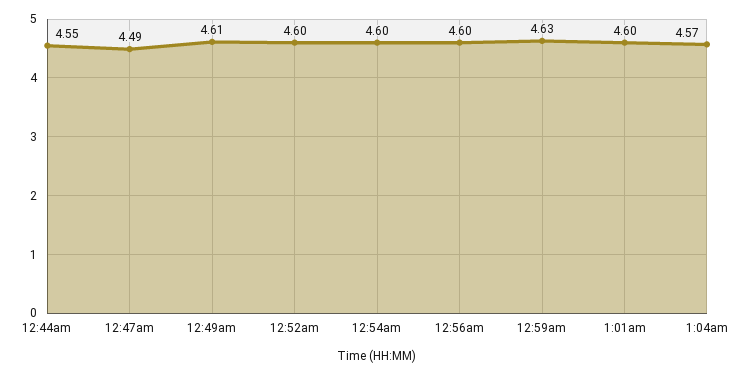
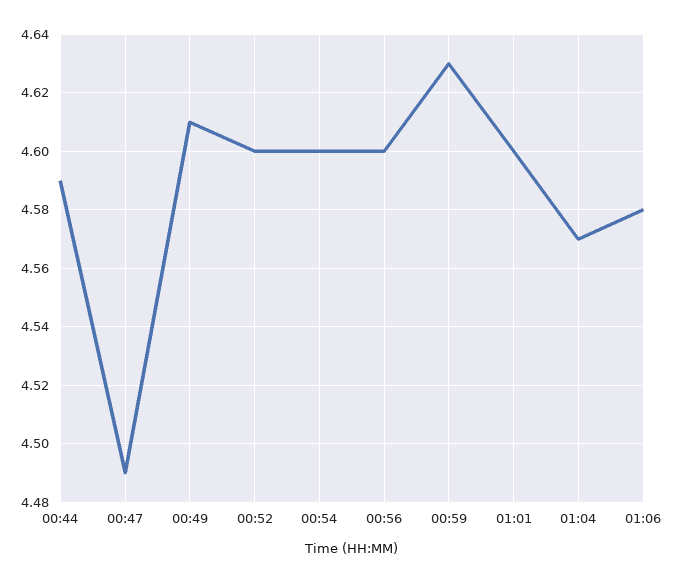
12:44am: 4.55 -> 4.59
01:06: none -> 4.58

